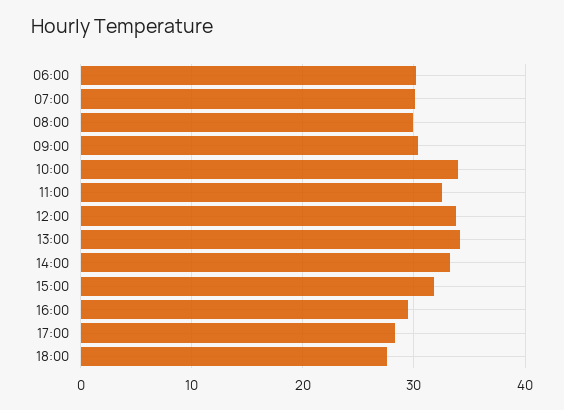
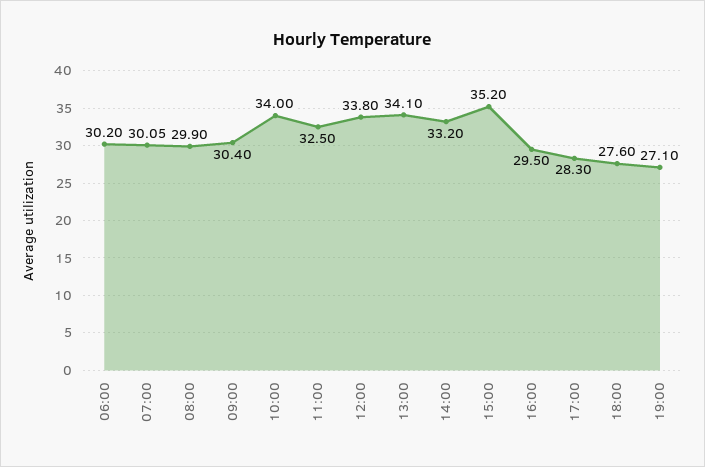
15:00: 32 -> 35.2
19:00: none -> 27.1

